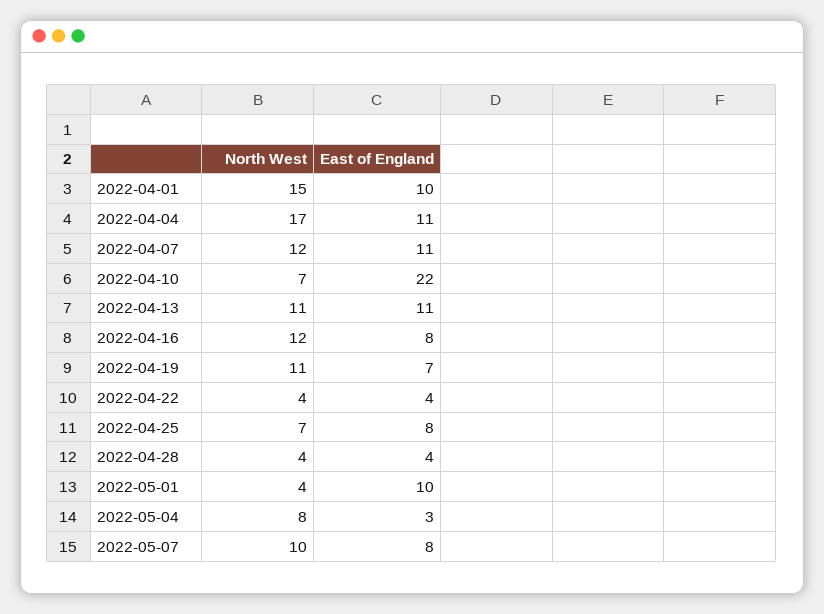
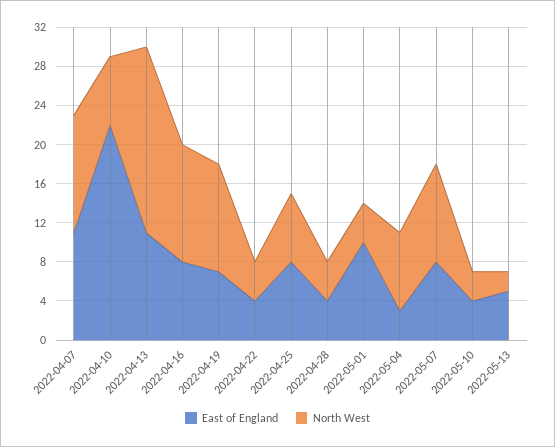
North West, 2022-04-01: 15 -> none
East of England, 2022-04-01: 10 -> none
North West, 2022-04-04: 17 -> none
East of England, 2022-04-04: 11 -> none
North West, 2022-04-13: 11 -> 19
East of England, 2022-05-10: none -> 4
North West, 2022-05-10: none -> 3
East of England, 2022-05-13: none -> 5
North West, 2022-05-13: none -> 2

